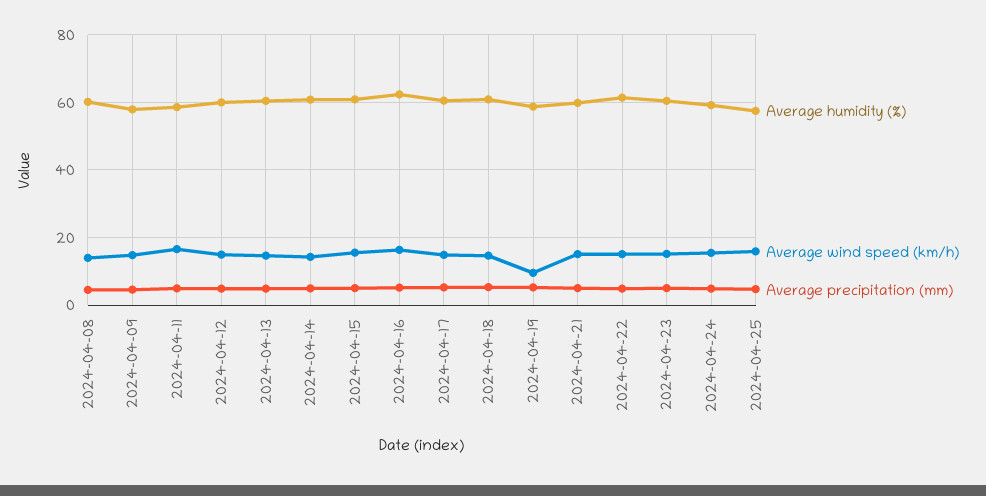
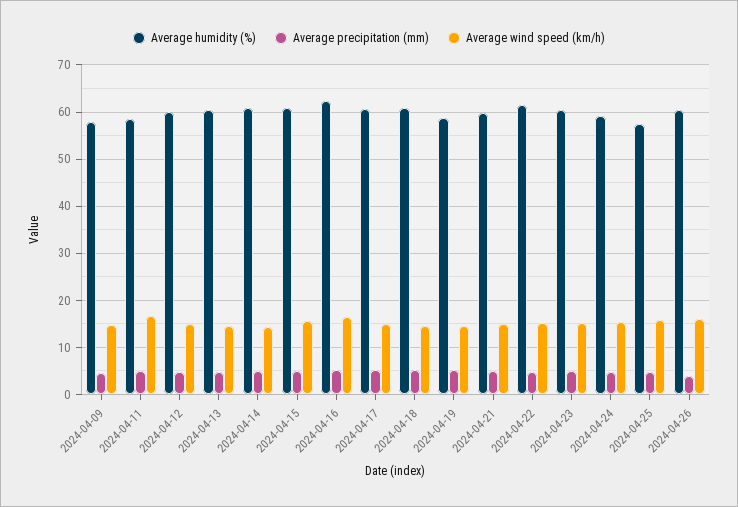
Average humidity (%), 2024-04-08: 60 -> none
Average wind speed (km/h), 2024-04-08: 14 -> none
Average precipitation (mm), 2024-04-08: 4 -> none
Average wind speed (km/h), 2024-04-19: 10 -> 14
Average humidity (%), 2024-04-26: none -> 60
Average precipitation (mm), 2024-04-26: none -> 4
Average wind speed (km/h), 2024-04-26: none -> 16

